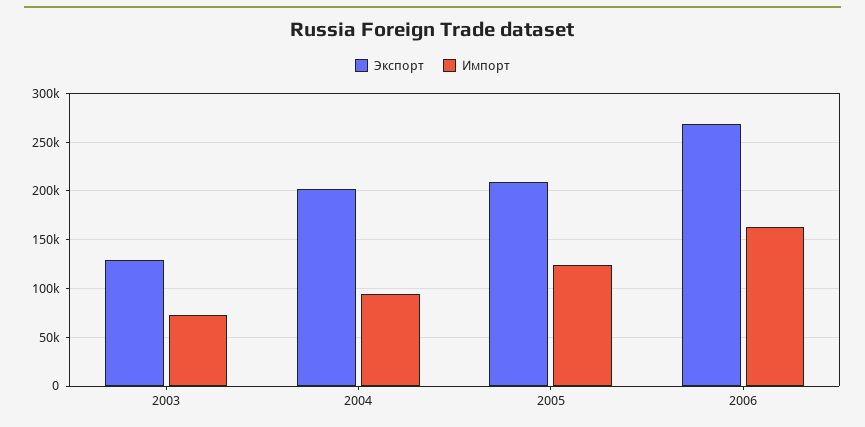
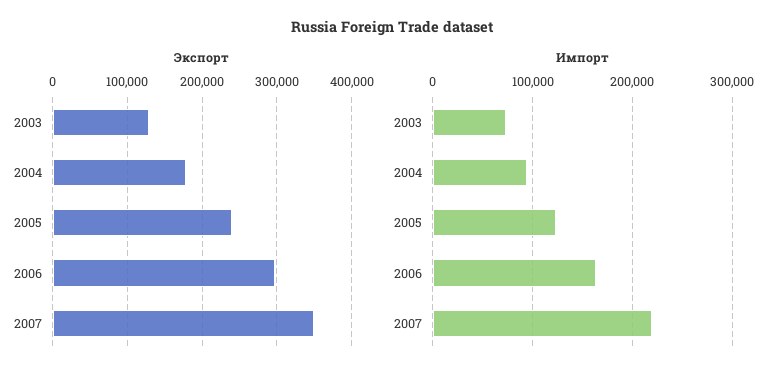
Экспорт, 2004: 200000 -> 180000
Экспорт, 2005: 210000 -> 240000
Экспорт, 2006: 270000 -> 300000
Экспорт, 2007: none -> 350000
Импорт, 2007: none -> 220000

